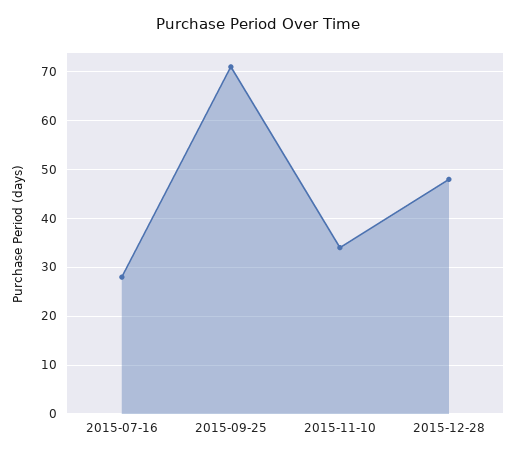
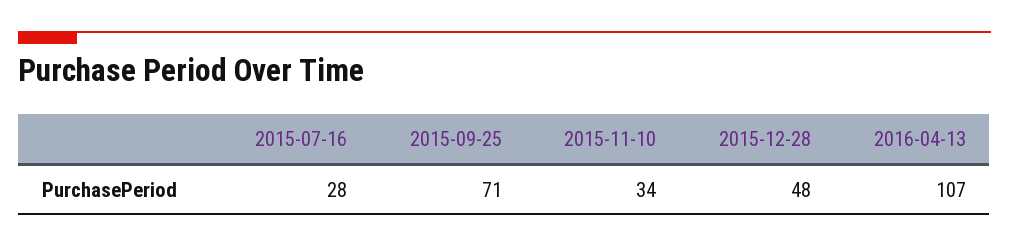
2016-04-13: none -> 107

